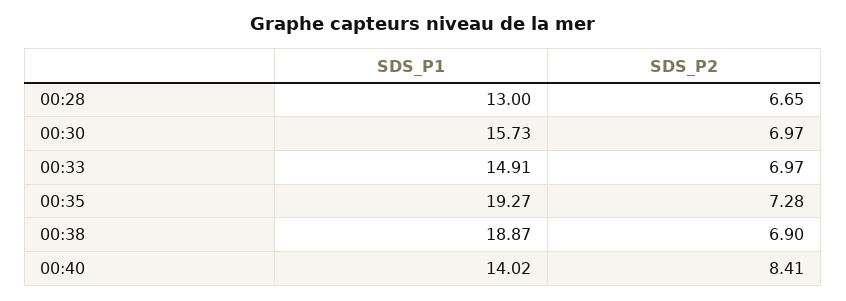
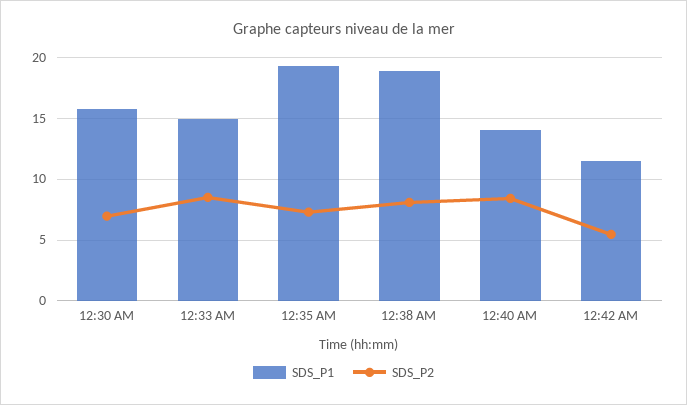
SDS_P1, 00:28: 13 -> none
SDS_P2, 00:28: 6.65 -> none
SDS_P2, 00:33: 6.97 -> 8.5
SDS_P2, 00:38: 6.9 -> 8
SDS_P1, 12:42 AM: none -> 11.5
SDS_P2, 12:42 AM: none -> 5.5

